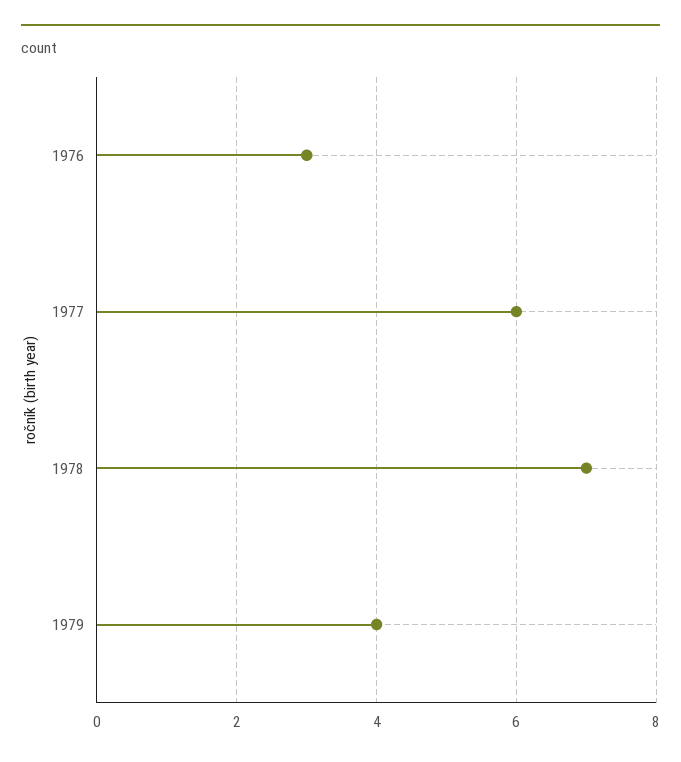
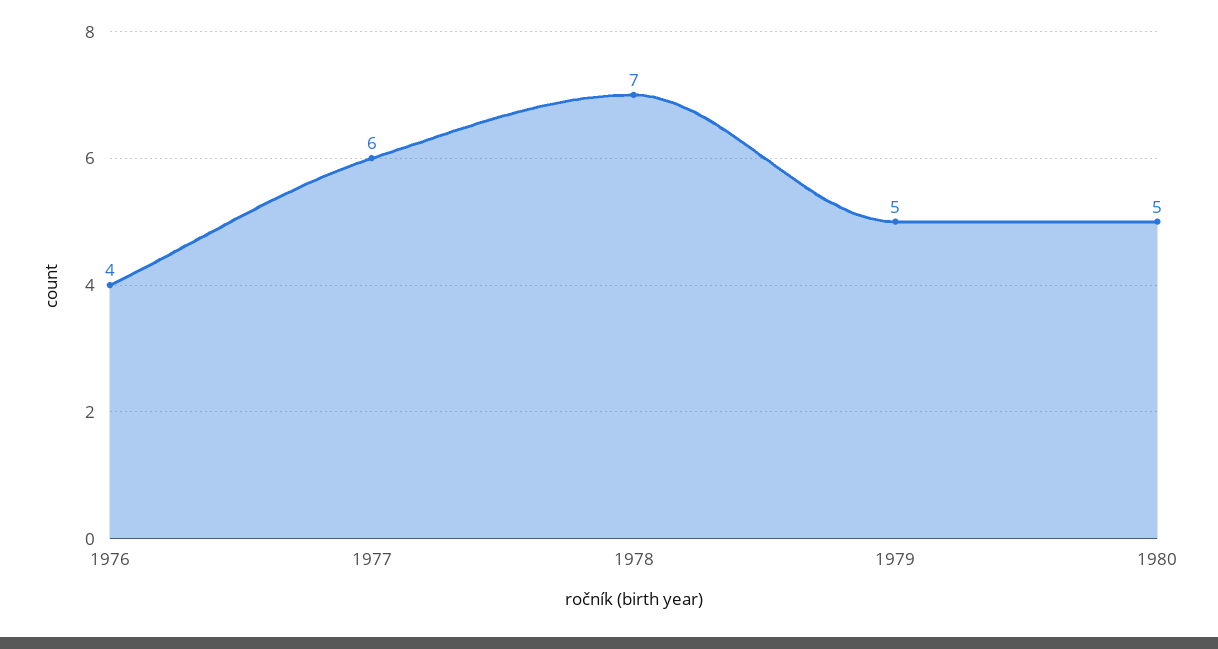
1976: 3 -> 4
1979: 4 -> 5
1980: none -> 5

